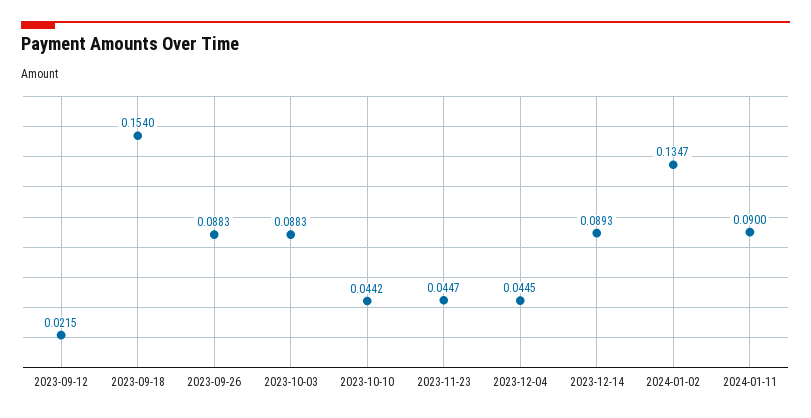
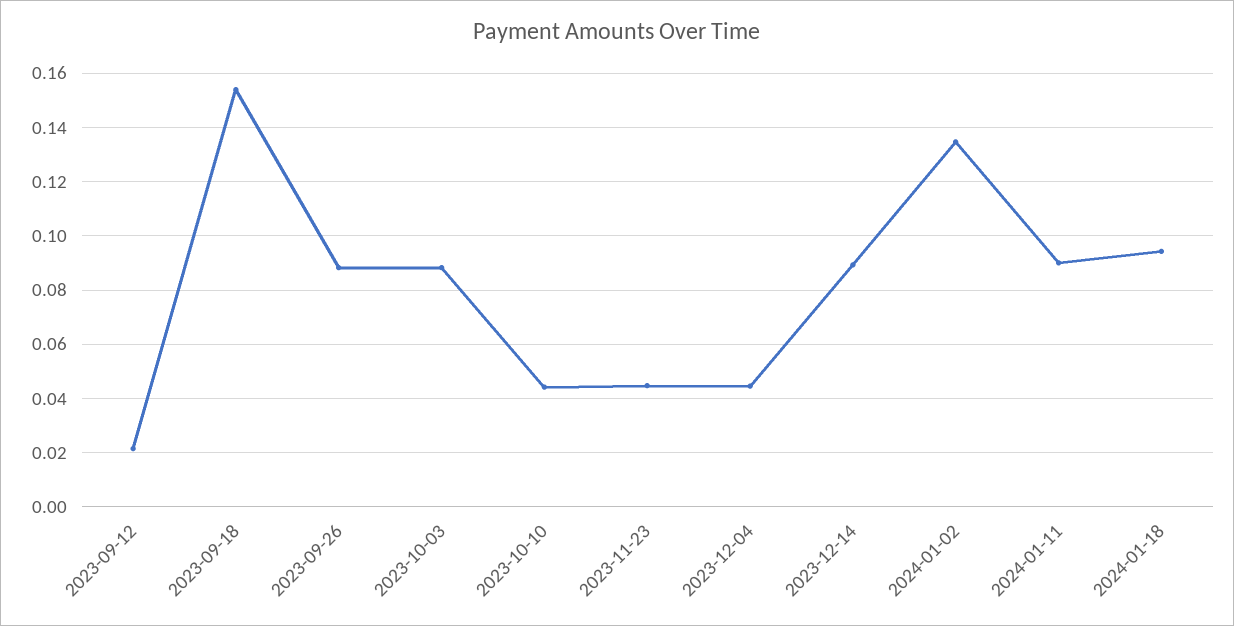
2024-01-18: none -> 0.095

